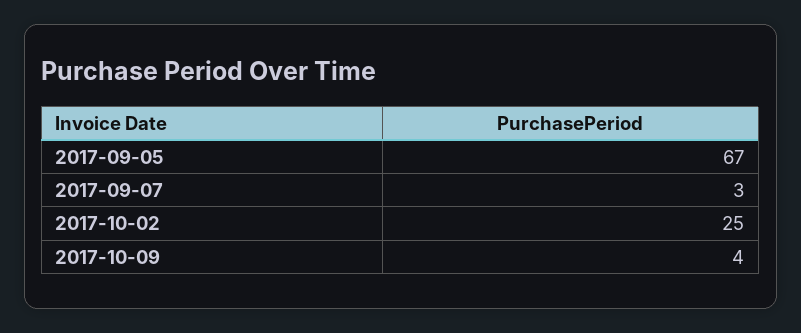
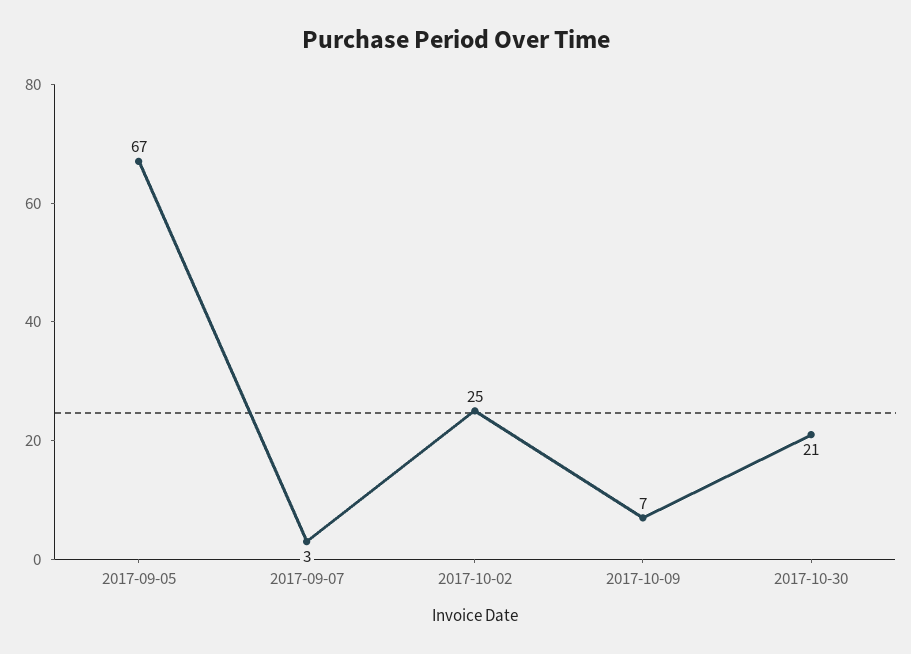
2017-10-09: 4 -> 7
2017-10-30: none -> 21

